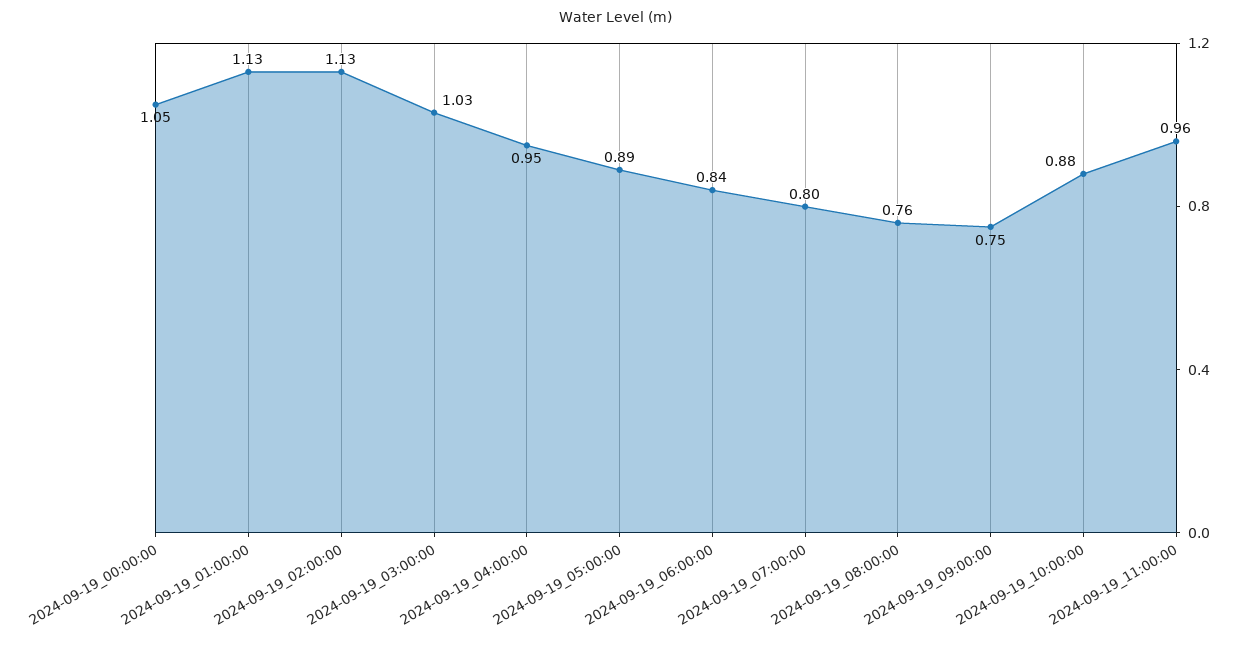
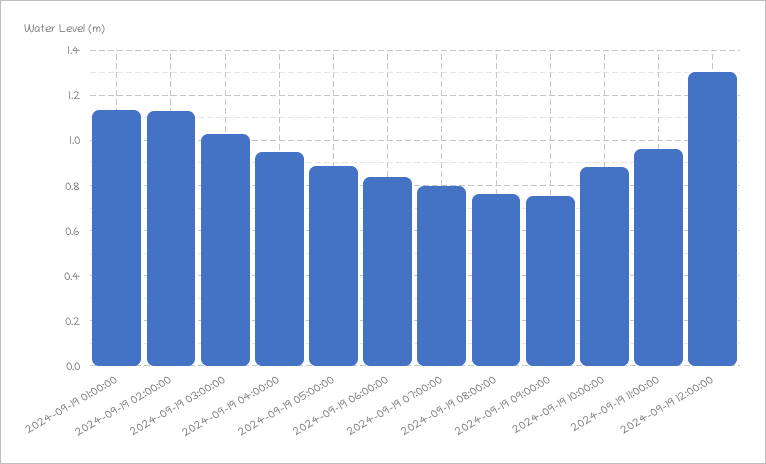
2024-09-19_00:00:00: 1.05 -> none
2024-09-19 12:00:00: none -> 1.3

